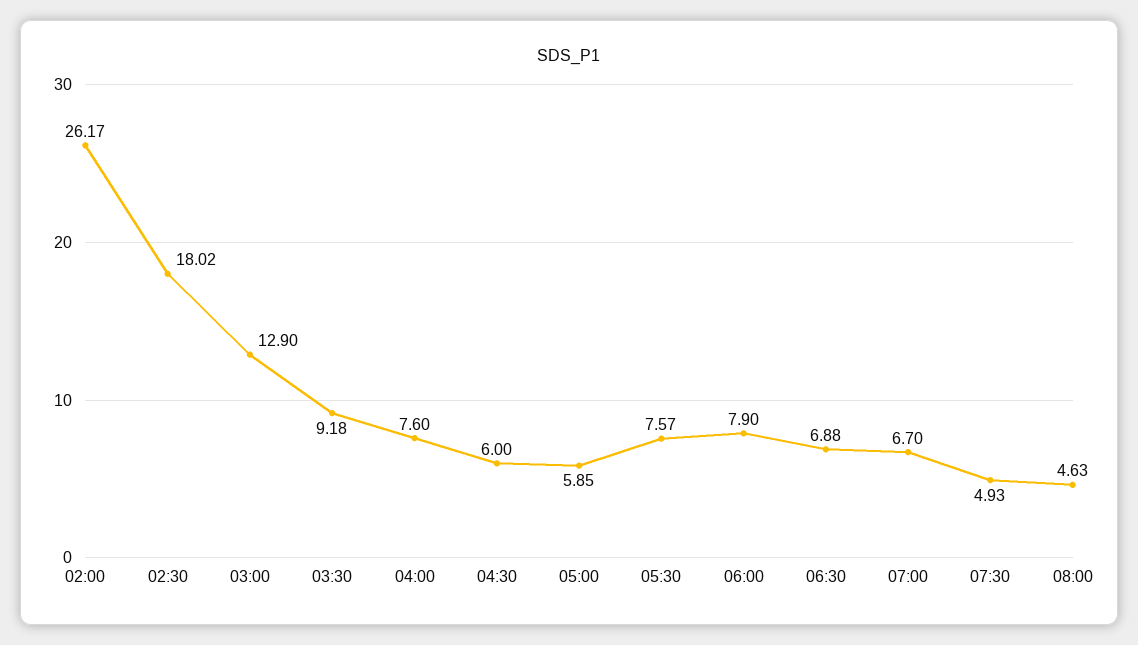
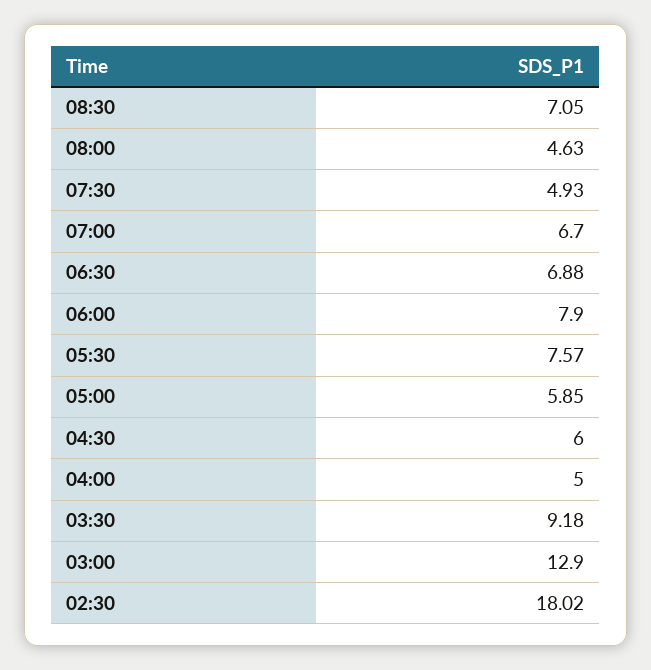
02:00: 26.17 -> none
04:00: 7.6 -> 5
08:30: none -> 7.05

